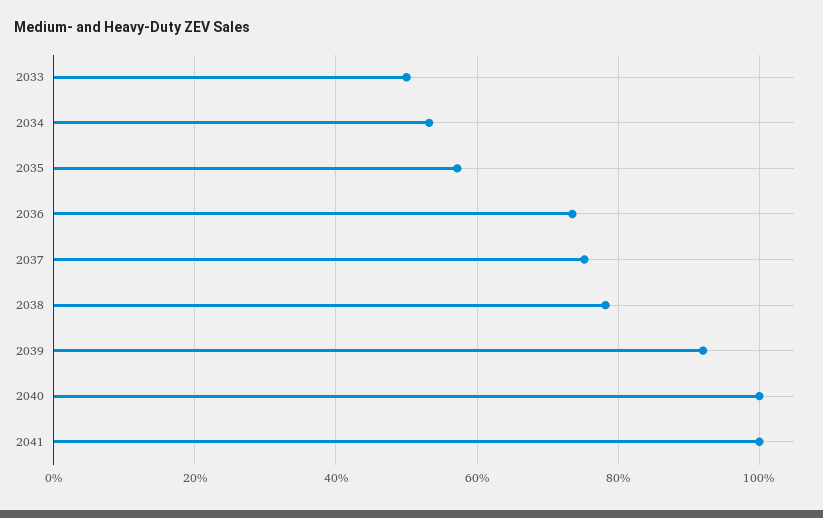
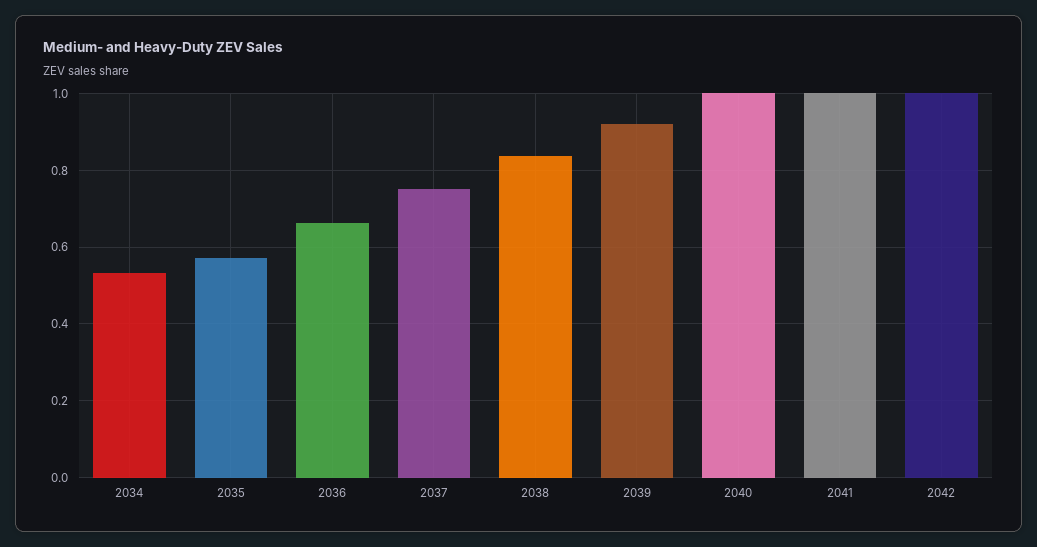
2033: 0.5 -> none
2036: 0.74 -> 0.66
2038: 0.78 -> 0.84
2042: none -> 1

